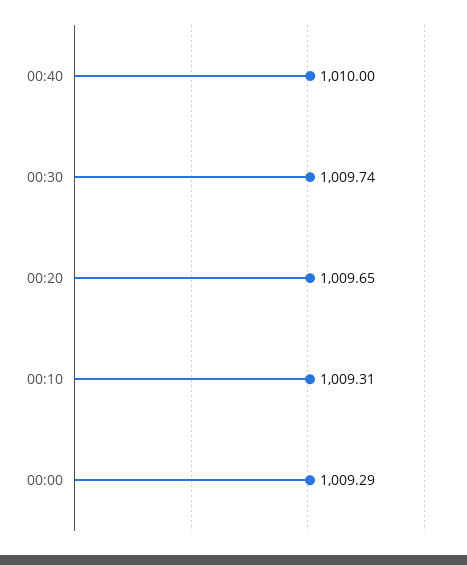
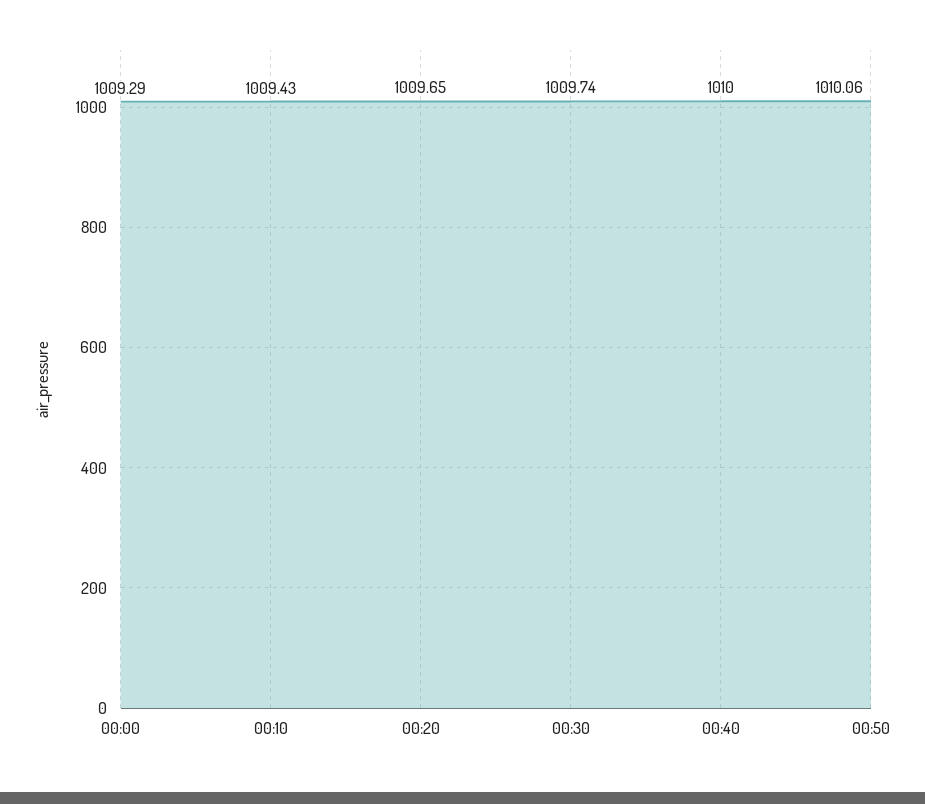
00:10: 1009.31 -> 1009.43
00:50: none -> 1010.06

